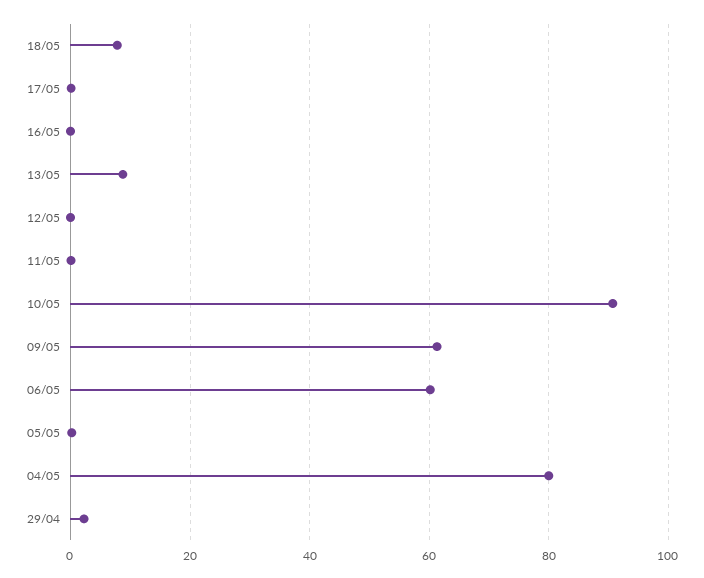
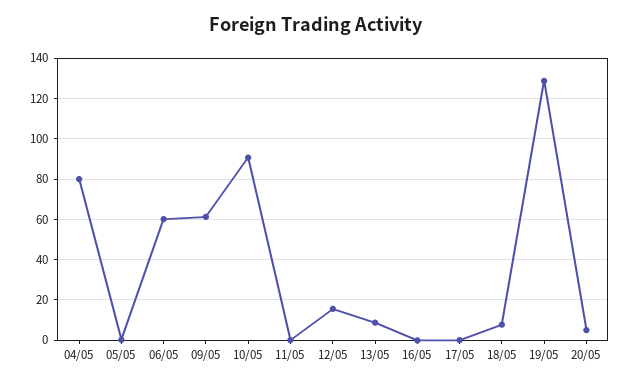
12/05: 0 -> 15
29/04: 2 -> none
19/05: none -> 130
20/05: none -> 5

